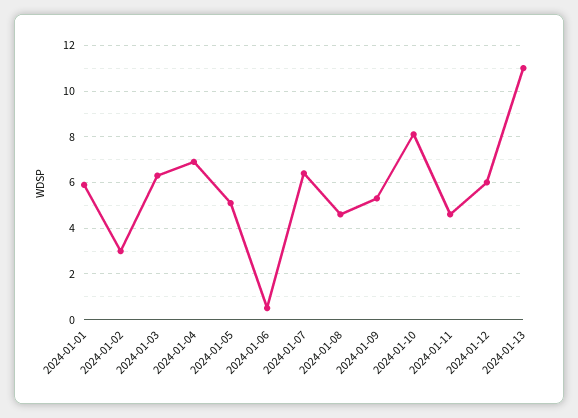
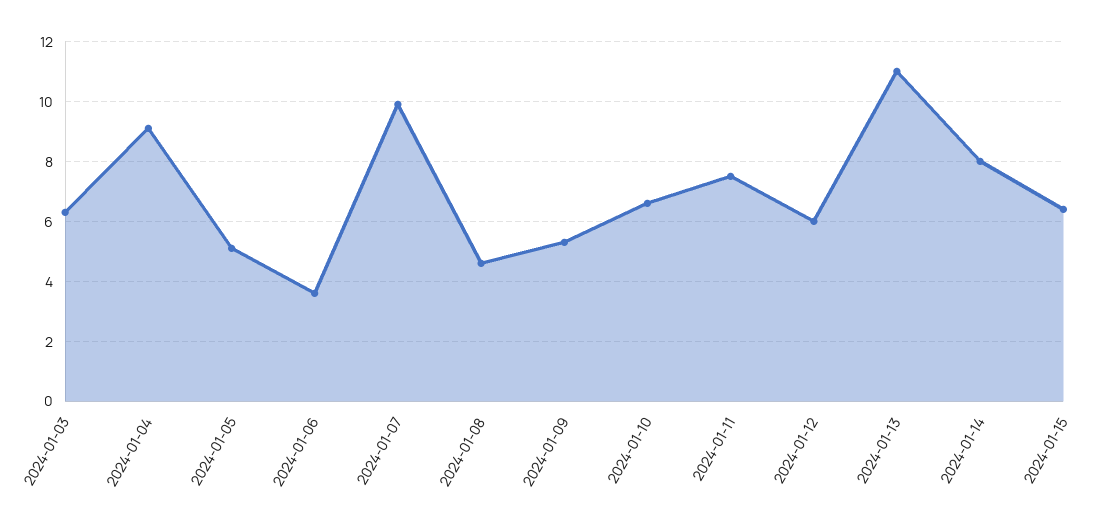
2024-01-01: 6 -> none
2024-01-02: 3 -> none
2024-01-04: 7 -> 9
2024-01-06: 0.5 -> 3.5
2024-01-07: 6.5 -> 10
2024-01-10: 8 -> 6.5
2024-01-11: 4.5 -> 7.5
2024-01-14: none -> 8
2024-01-15: none -> 6.5

